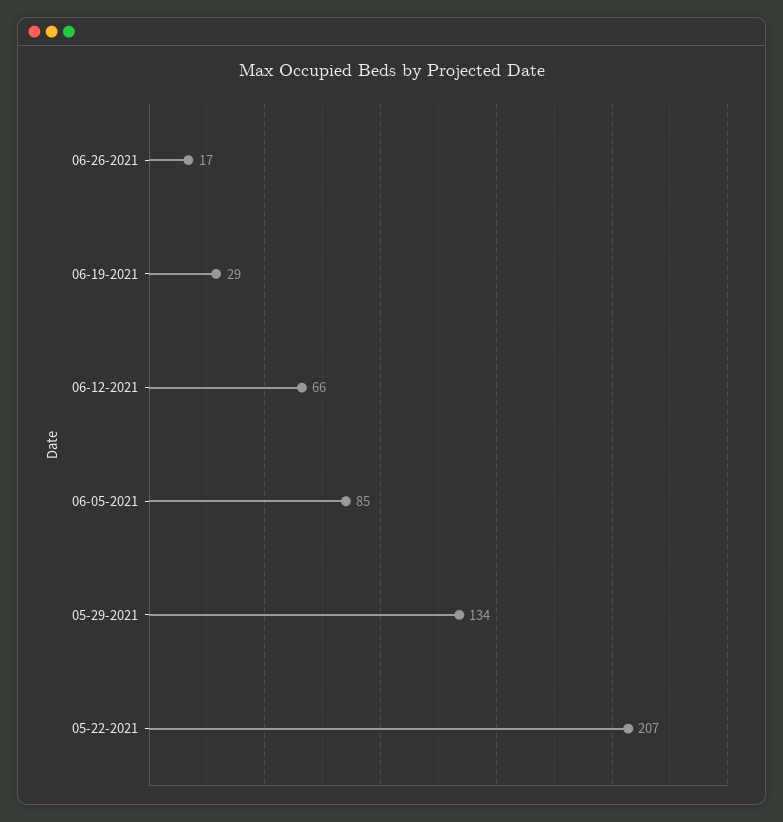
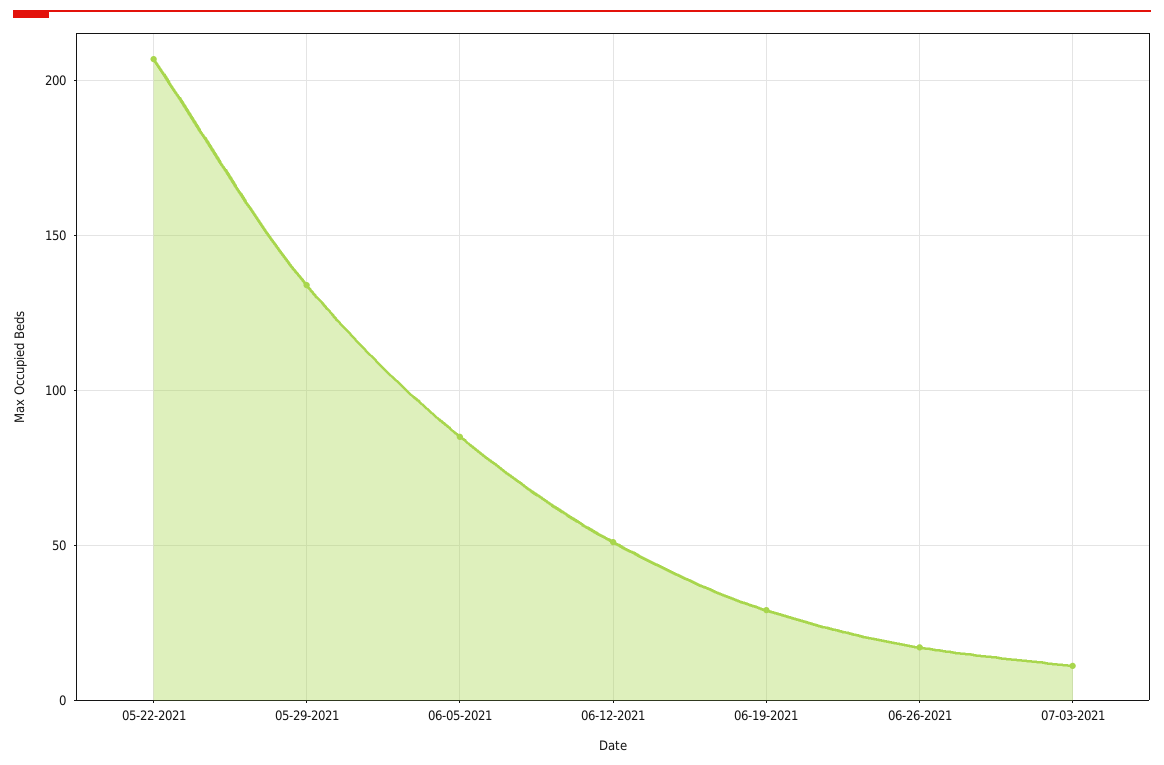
06-12-2021: 66 -> 50
07-03-2021: none -> 10

